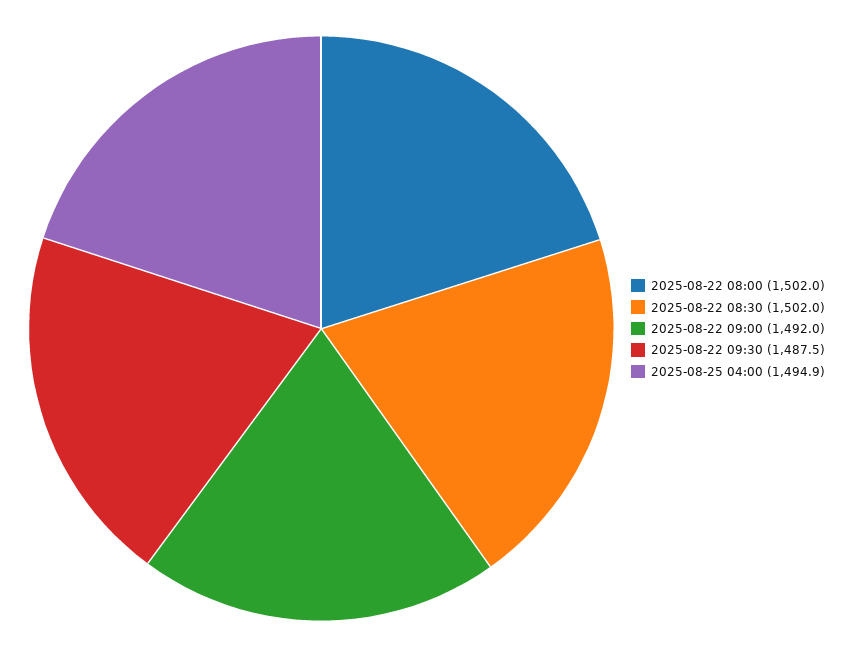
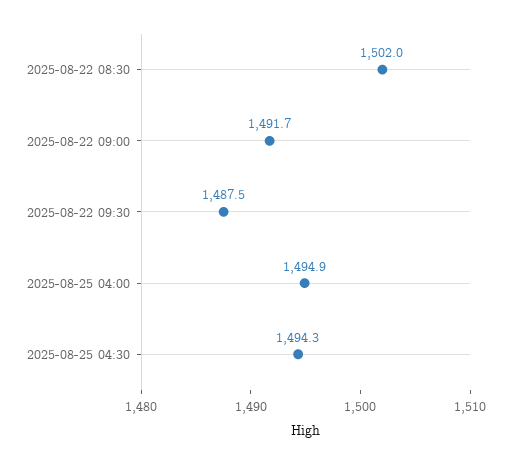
2025-08-22 08:00: 1502 -> none
2025-08-22 09:00: 1492 -> 1491.7
2025-08-25 04:30: none -> 1494.3

